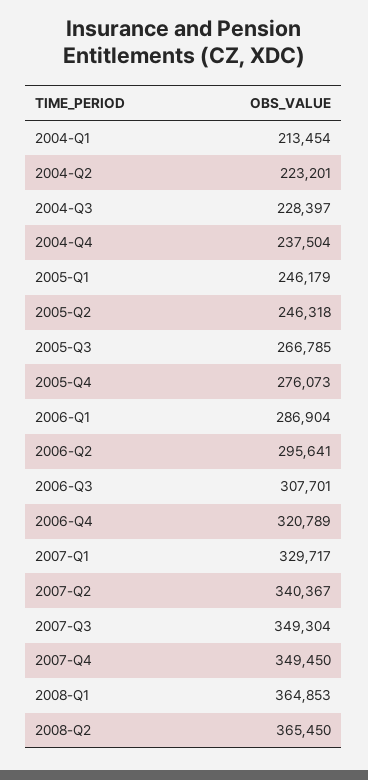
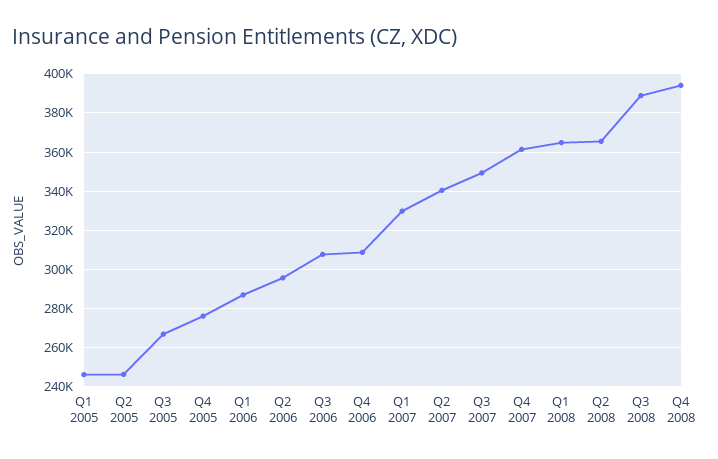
2004-Q1: 213454 -> none
2004-Q2: 223201 -> none
2004-Q3: 228397 -> none
2004-Q4: 237504 -> none
2006-Q4: 320789 -> 310000
2007-Q4: 349450 -> 360000
Q3 2008: none -> 390000
Q4 2008: none -> 395000

